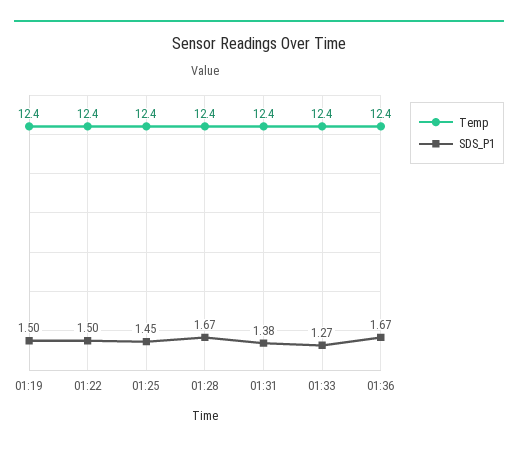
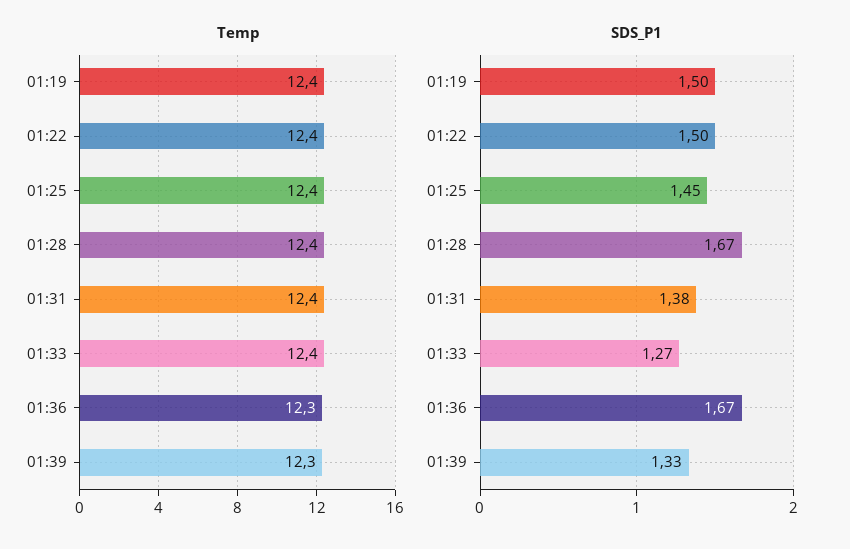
Temp, 01:36: 12.4 -> 12.3
Temp, 01:39: none -> 12.3
SDS_P1, 01:39: none -> 1.33

